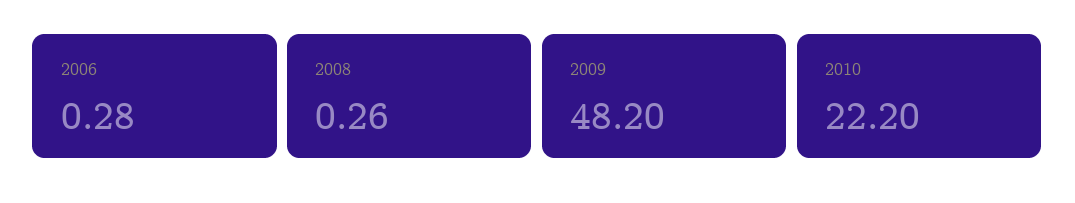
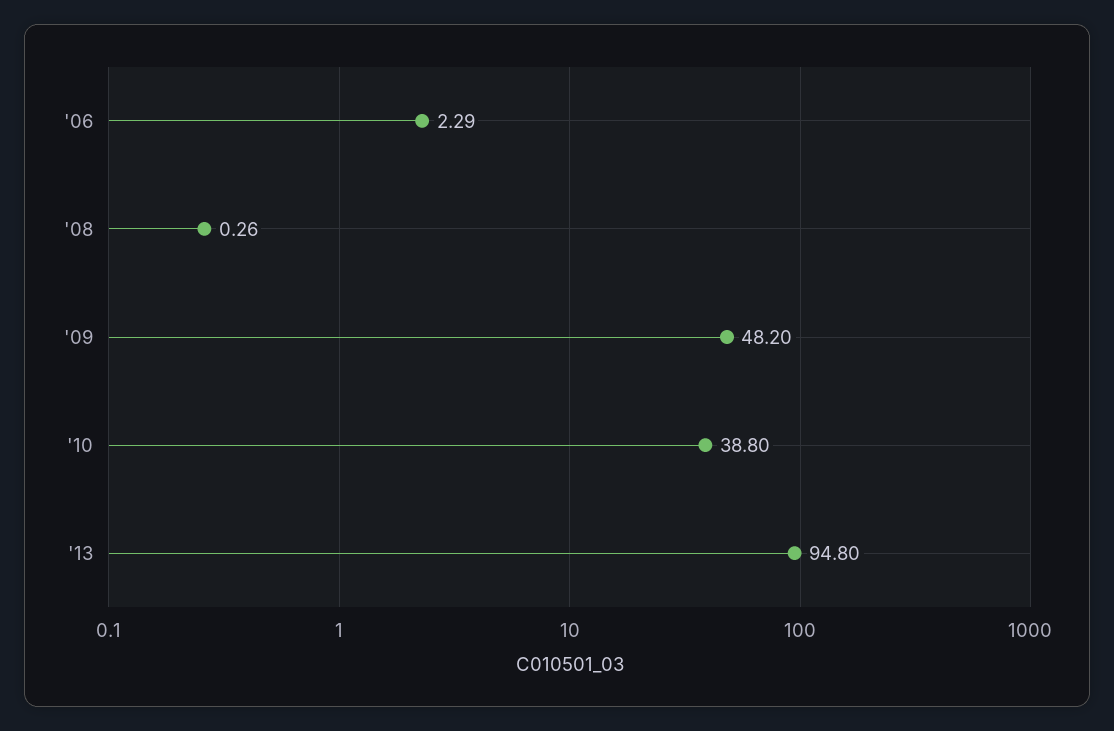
2006: 0.28 -> 2.29
2010: 22.2 -> 38.8
'13: none -> 94.8

